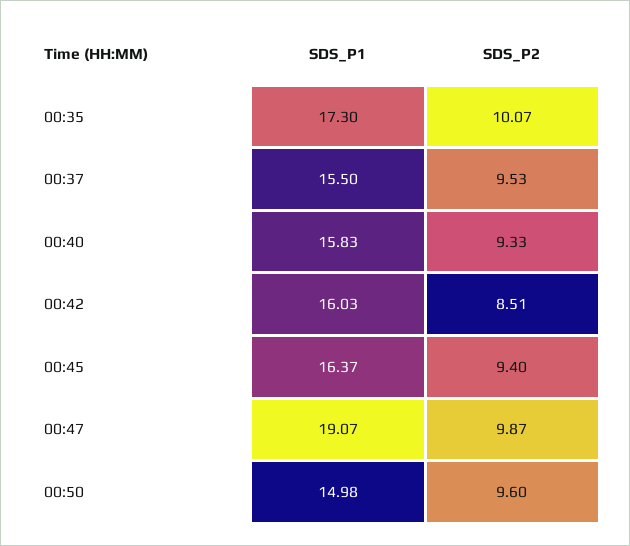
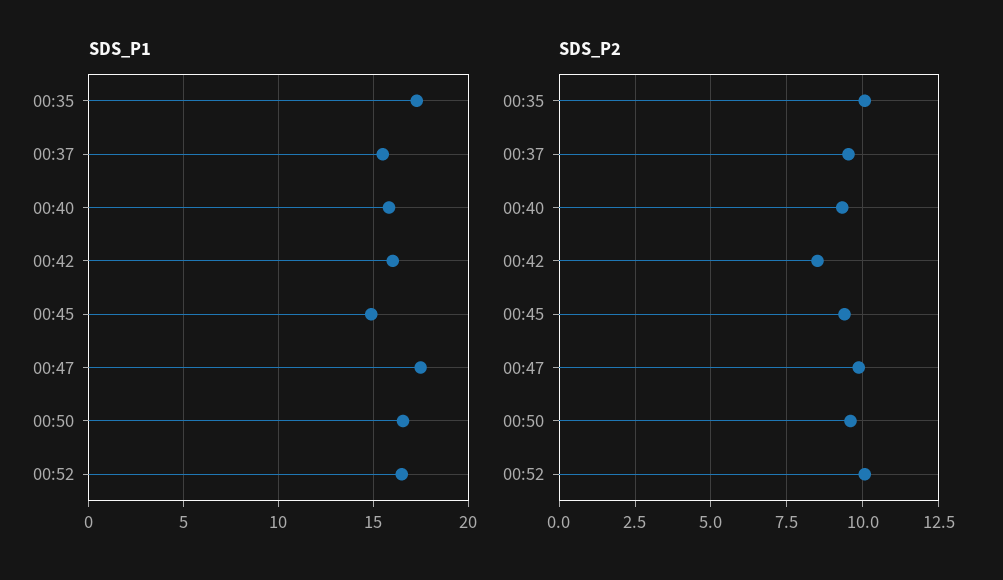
SDS_P1, 00:45: 16.37 -> 15
SDS_P1, 00:47: 19.07 -> 17.5
SDS_P1, 00:50: 14.98 -> 16.5
SDS_P1, 00:52: none -> 16.5
SDS_P2, 00:52: none -> 10

